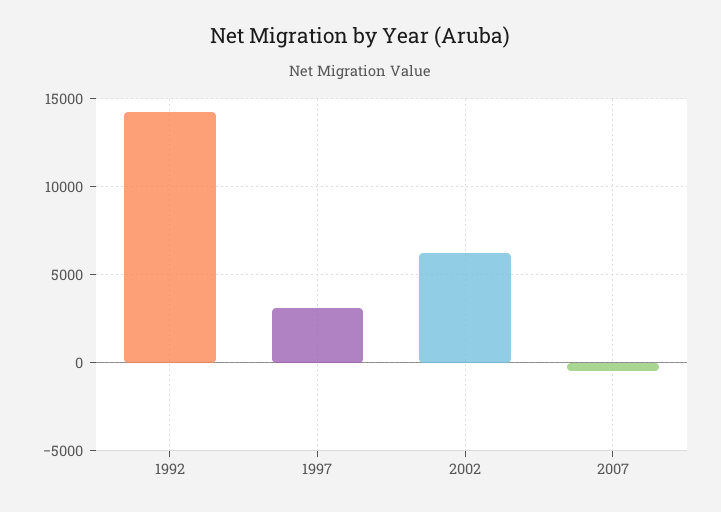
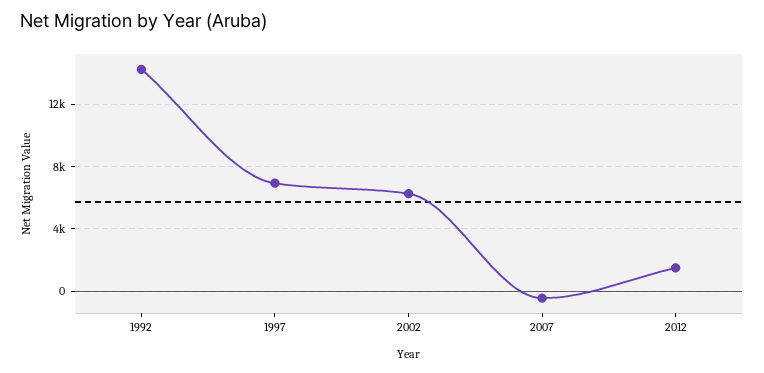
1997: 3000 -> 7000
2012: none -> 1500

